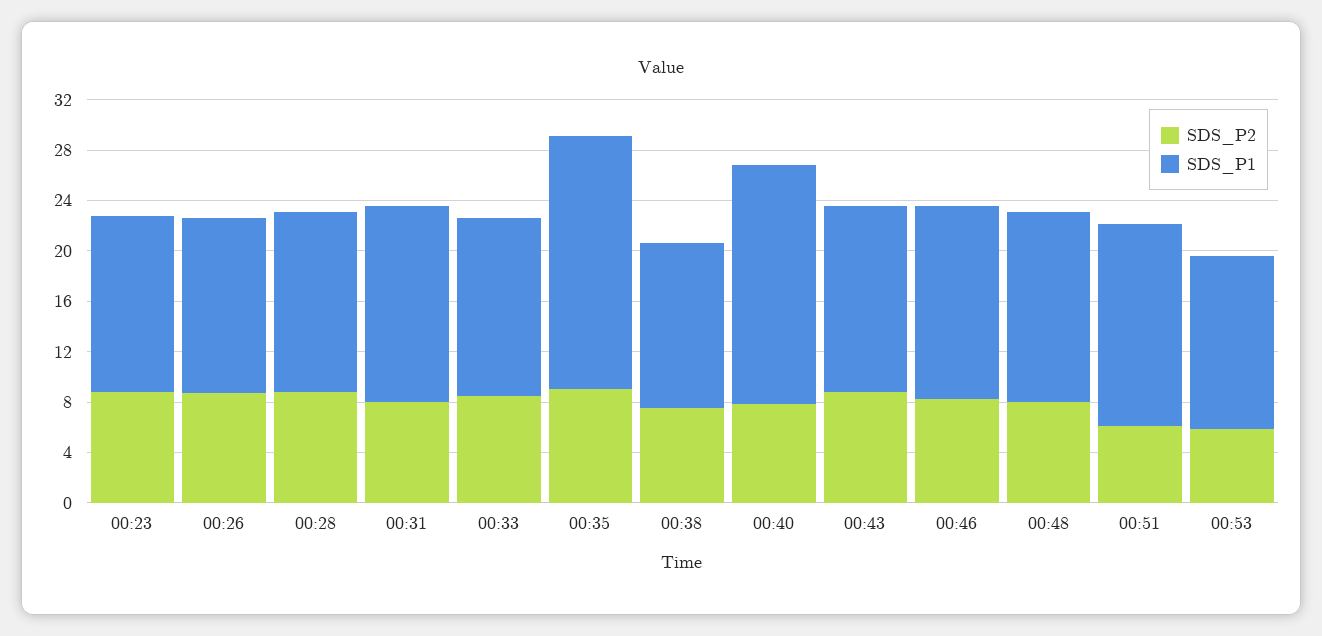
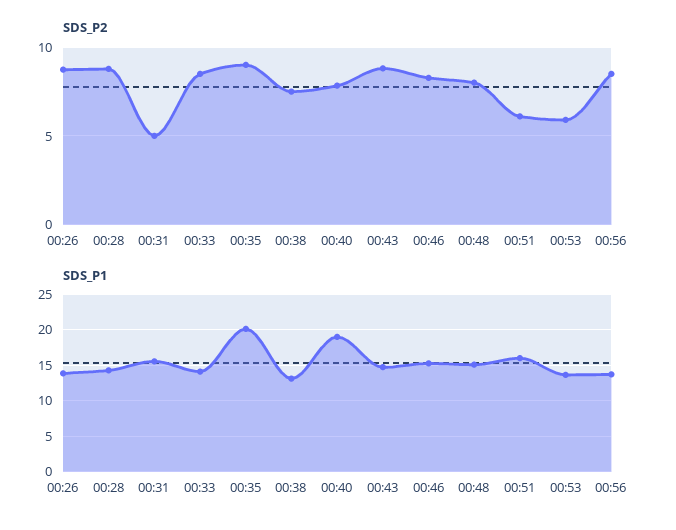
SDS_P2, 00:23: 9 -> none
SDS_P1, 00:23: 14 -> none
SDS_P2, 00:31: 8 -> 5
SDS_P2, 00:56: none -> 8.5
SDS_P1, 00:56: none -> 14

